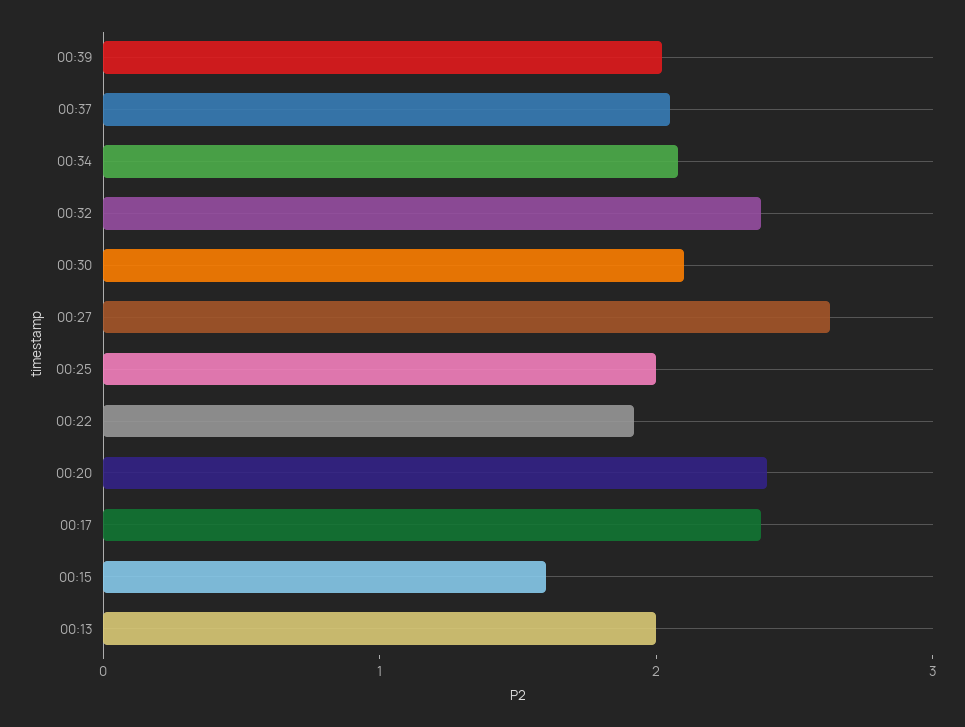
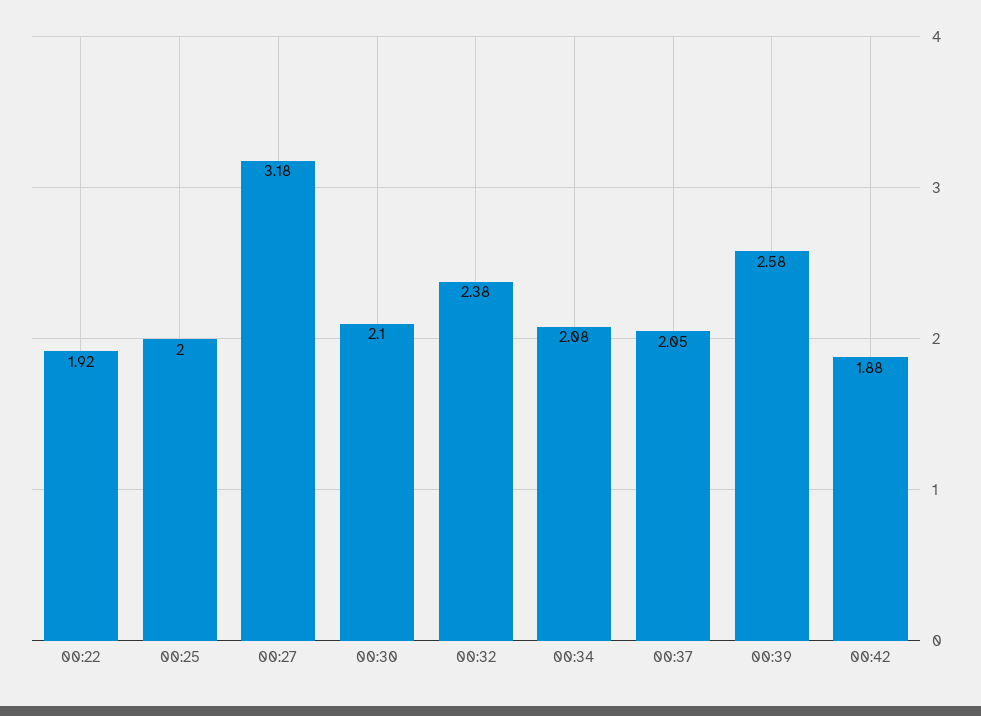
00:39: 2 -> 2.58
00:27: 2.6 -> 3.18
00:20: 2.4 -> none
00:17: 2.4 -> none
00:15: 1.6 -> none
00:13: 2 -> none
00:42: none -> 1.88

